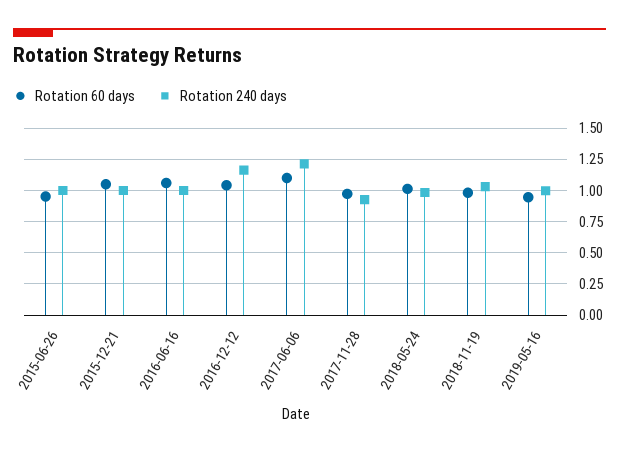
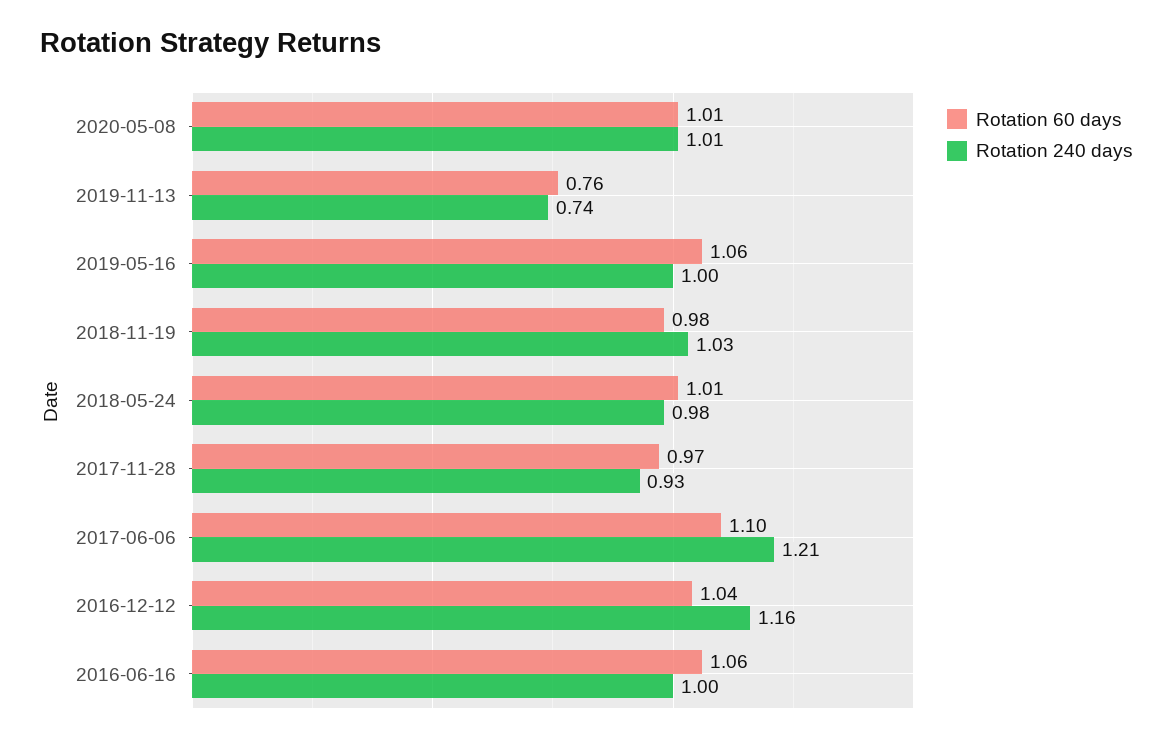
Rotation 60 days, 2015-06-26: 0.95 -> none
Rotation 240 days, 2015-06-26: 1 -> none
Rotation 60 days, 2015-12-21: 1.05 -> none
Rotation 240 days, 2015-12-21: 1 -> none
Rotation 60 days, 2019-05-16: 0.95 -> 1.06
Rotation 60 days, 2020-05-08: none -> 1.01
Rotation 240 days, 2020-05-08: none -> 1.01
Rotation 60 days, 2019-11-13: none -> 0.76
Rotation 240 days, 2019-11-13: none -> 0.74

